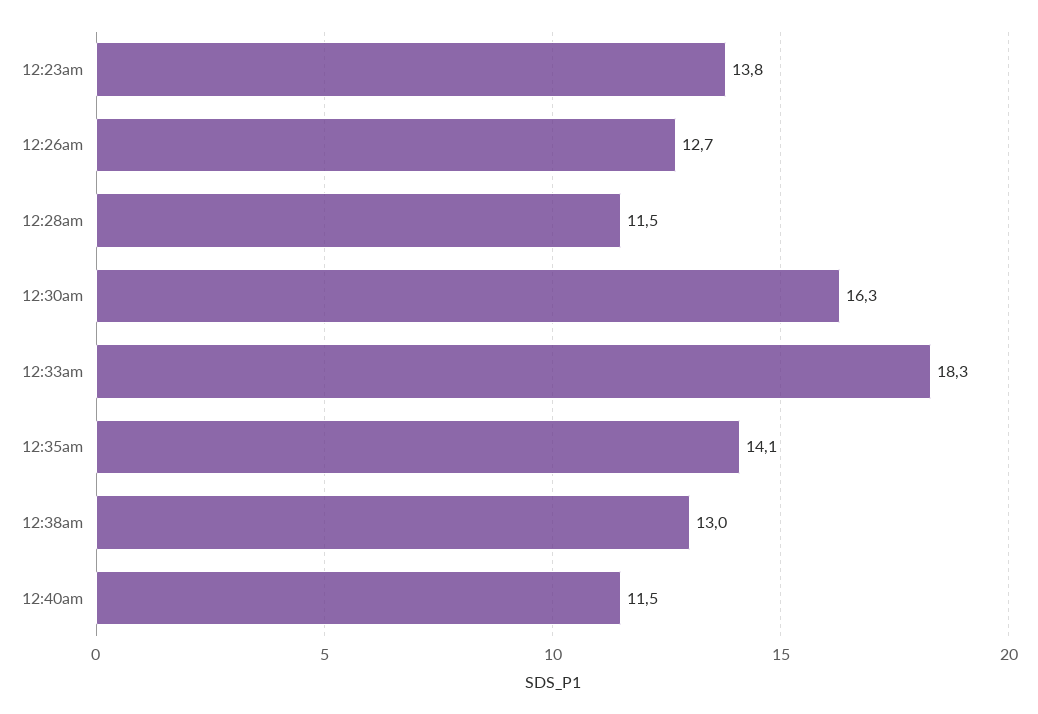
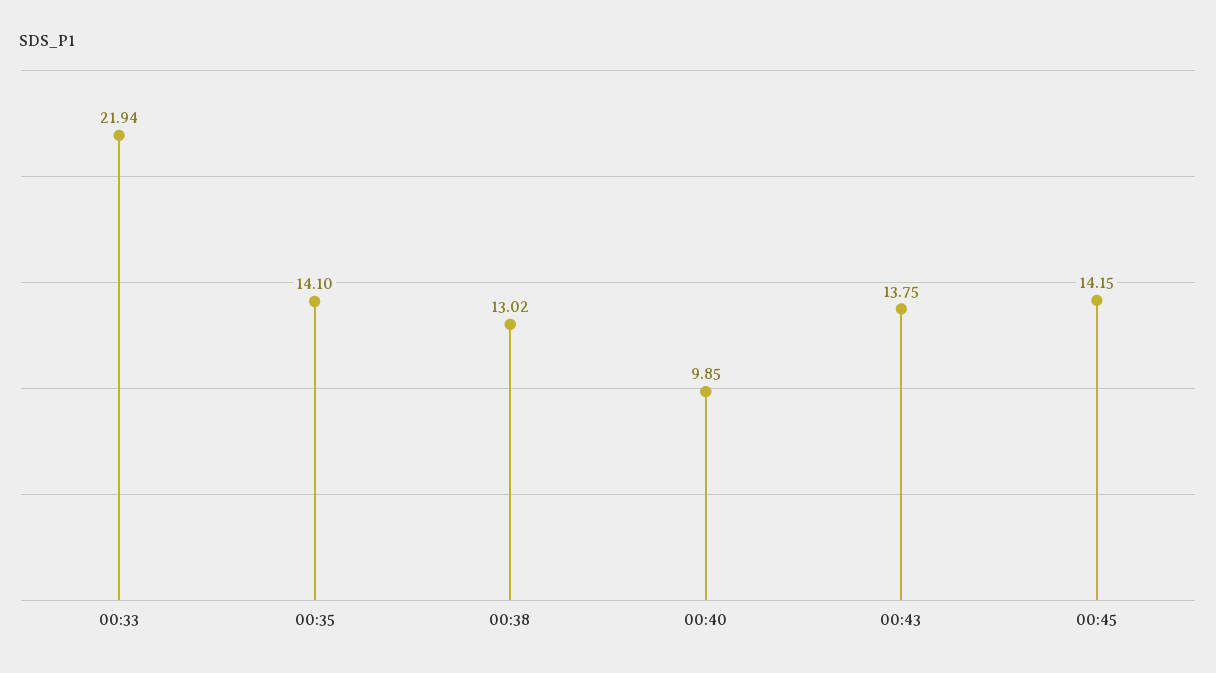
12:23am: 13.8 -> none
12:26am: 12.7 -> none
12:28am: 11.5 -> none
12:30am: 16.3 -> none
12:33am: 18.3 -> 21.94
12:40am: 11.5 -> 9.85
00:43: none -> 13.75
00:45: none -> 14.15

